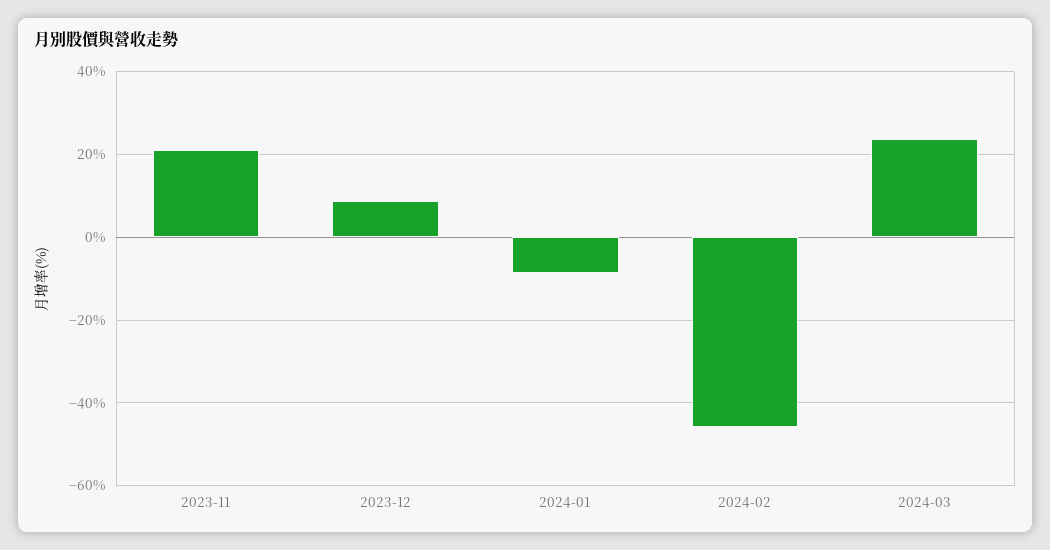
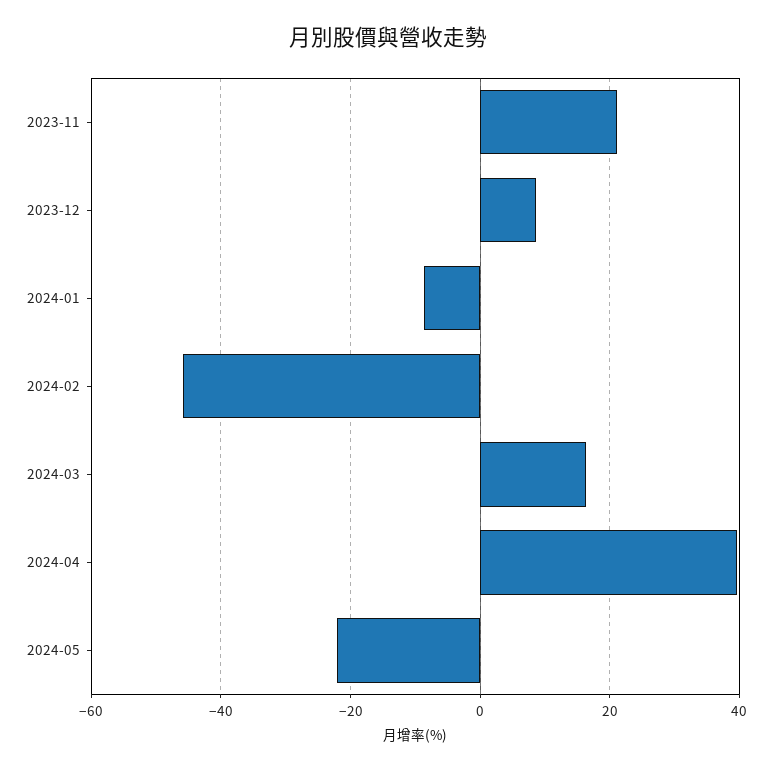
2024-03: 24 -> 16
2024-04: none -> 40
2024-05: none -> -22

